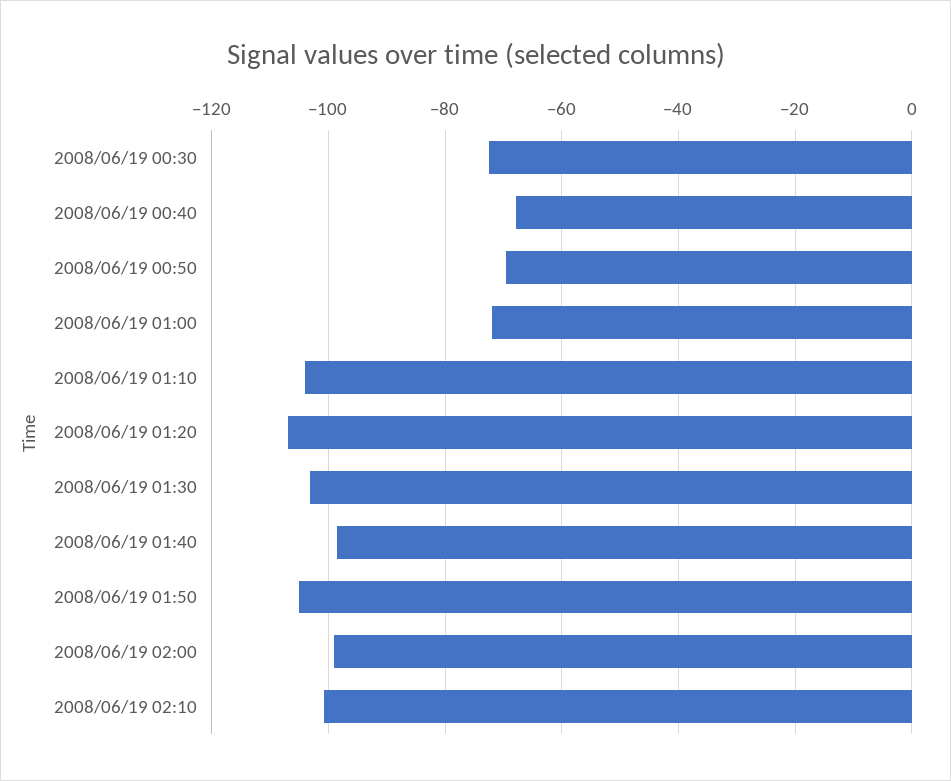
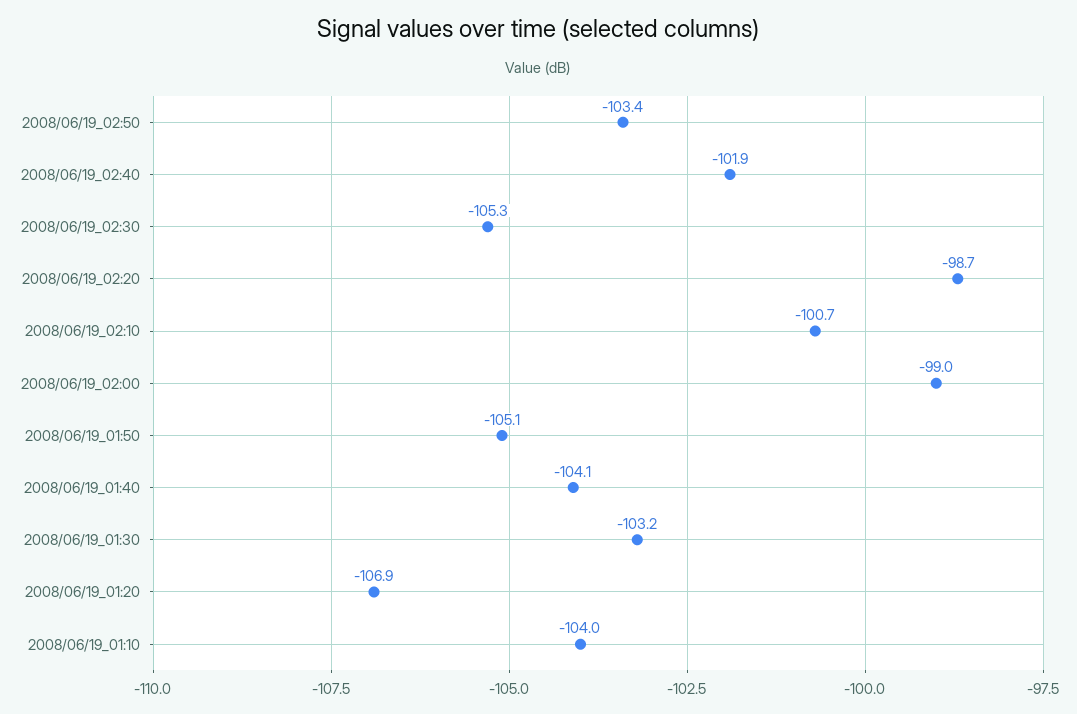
2008/06/19 00:30: -72 -> none
2008/06/19 00:40: -68 -> none
2008/06/19 00:50: -70 -> none
2008/06/19 01:00: -72 -> none
2008/06/19 01:40: -98 -> -104.1
2008/06/19_02:50: none -> -103.4
2008/06/19_02:40: none -> -101.9
2008/06/19_02:30: none -> -105.3
2008/06/19_02:20: none -> -98.7

